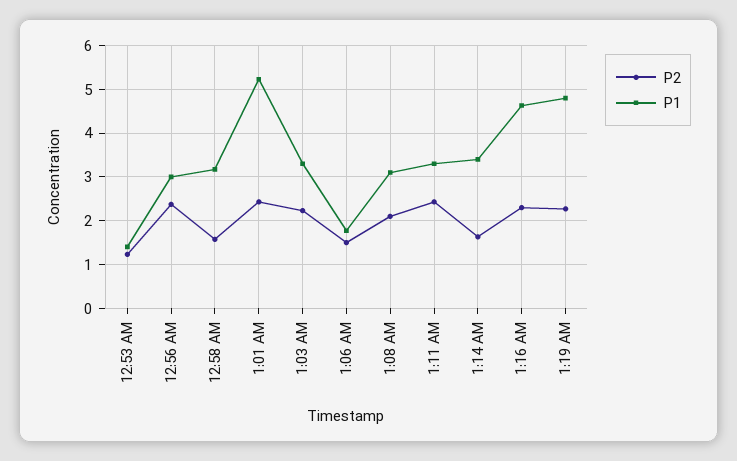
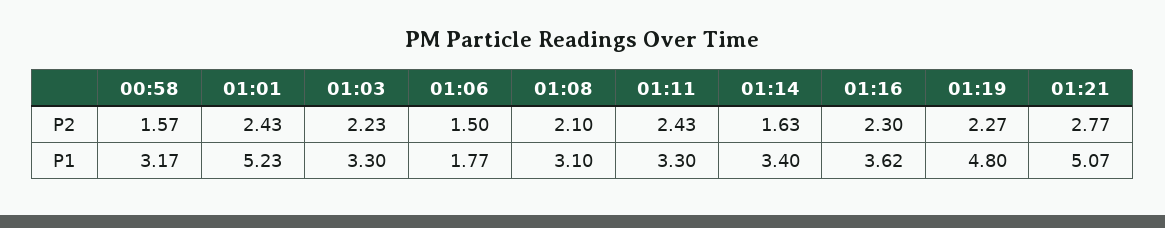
P2, 12:53 AM: 1.2 -> none
P1, 12:53 AM: 1.4 -> none
P2, 12:56 AM: 2.4 -> none
P1, 12:56 AM: 3 -> none
P1, 1:16 AM: 4.6 -> 3.62
P2, 01:21: none -> 2.77
P1, 01:21: none -> 5.07

